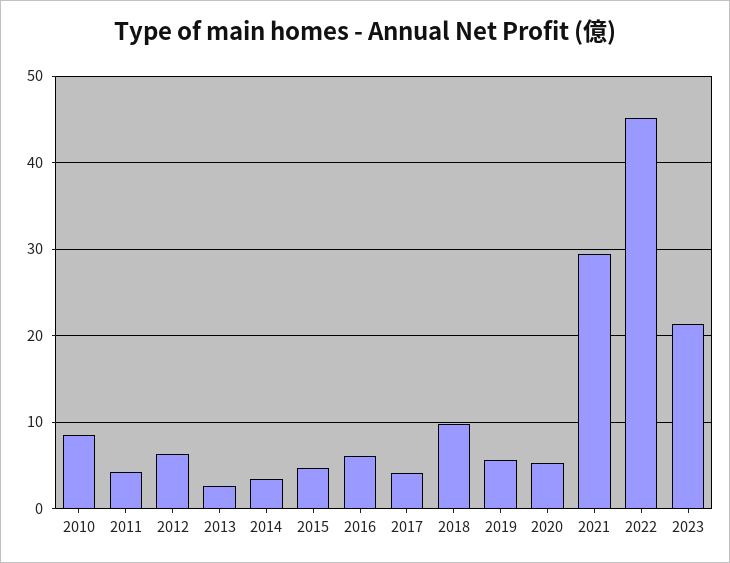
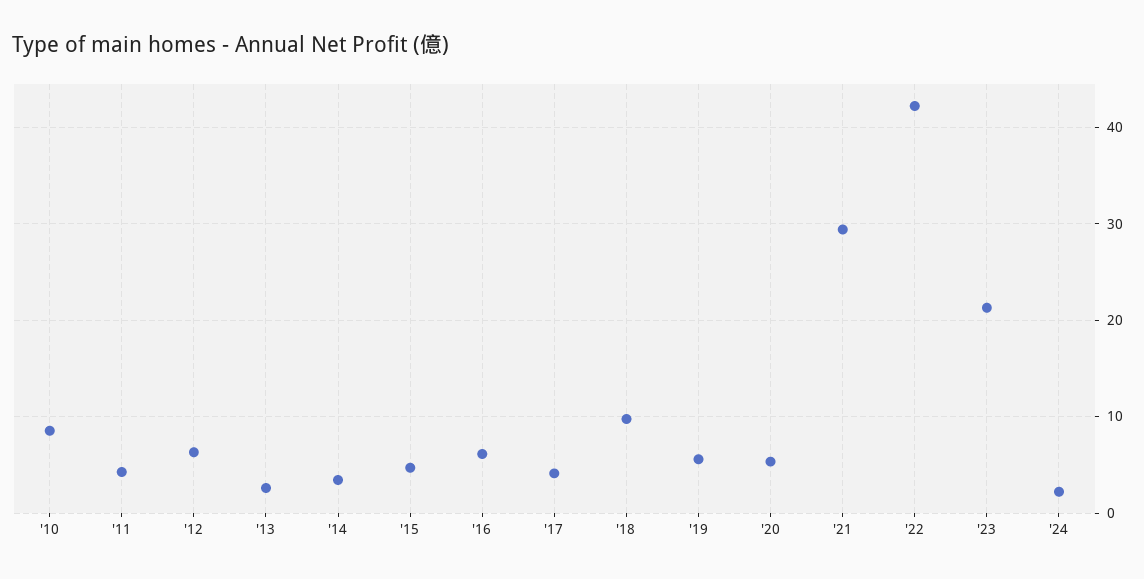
2022: 45 -> 42
'24: none -> 2

